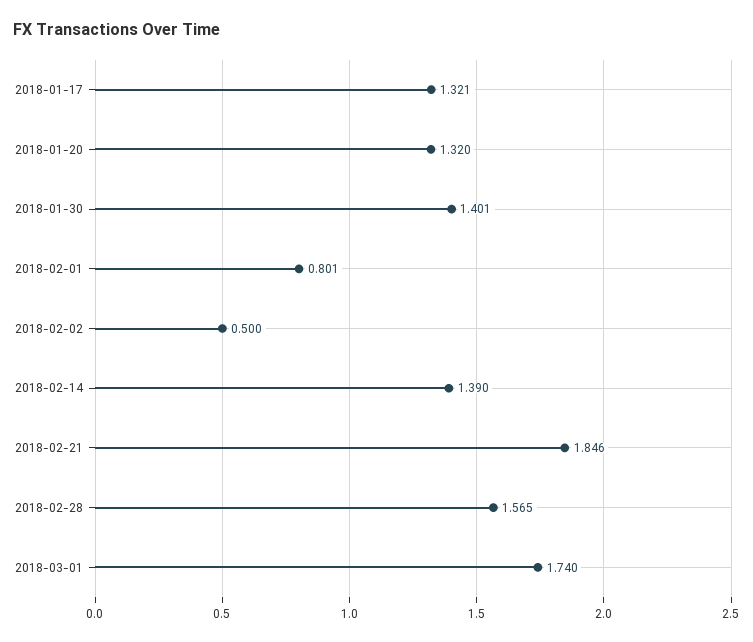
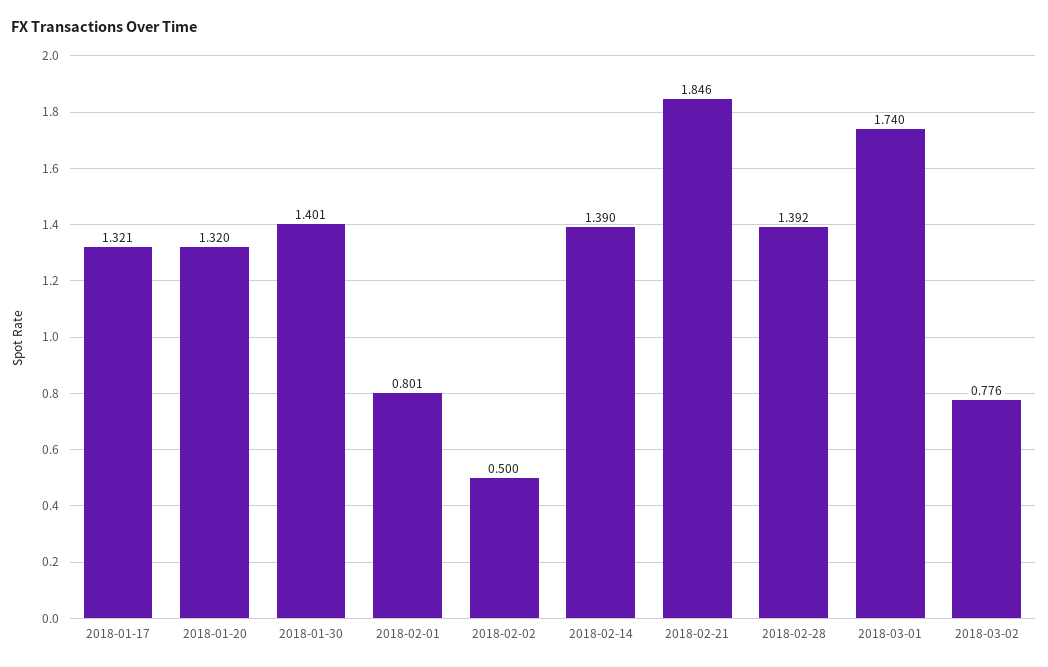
2018-02-28: 1.565 -> 1.392
2018-03-02: none -> 0.776

